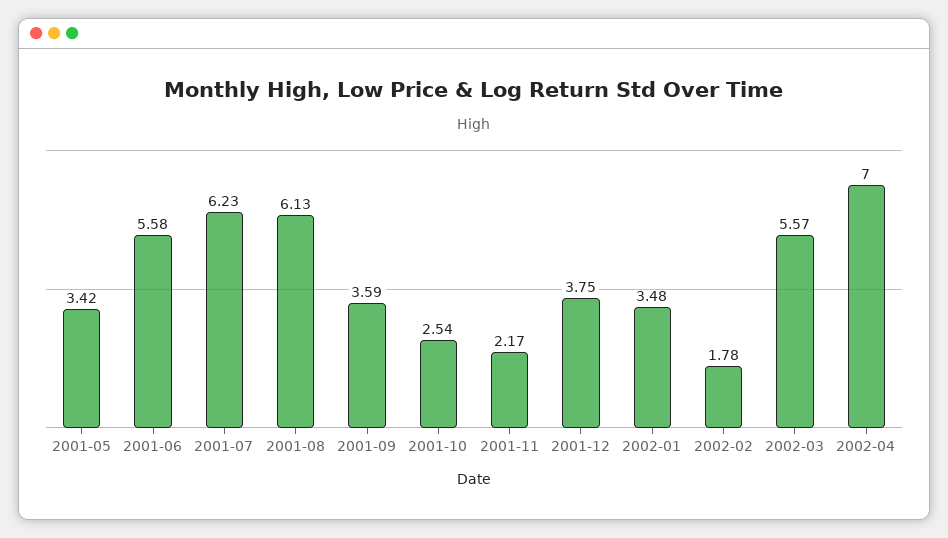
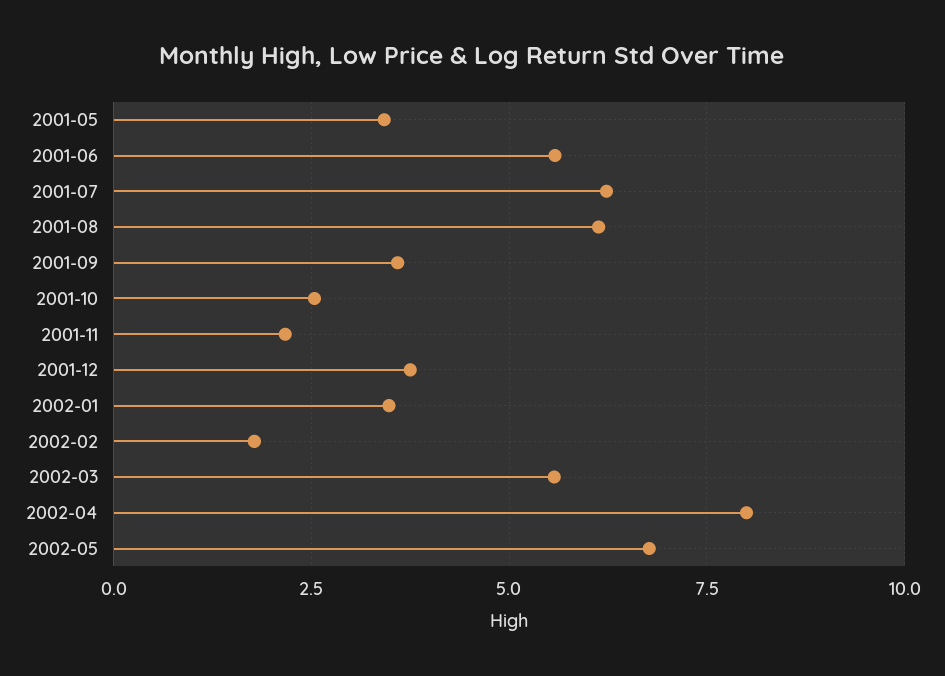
2002-04: 7 -> 8
2002-05: none -> 6.75

